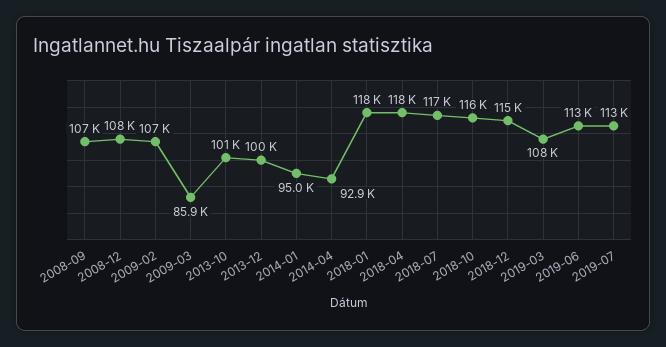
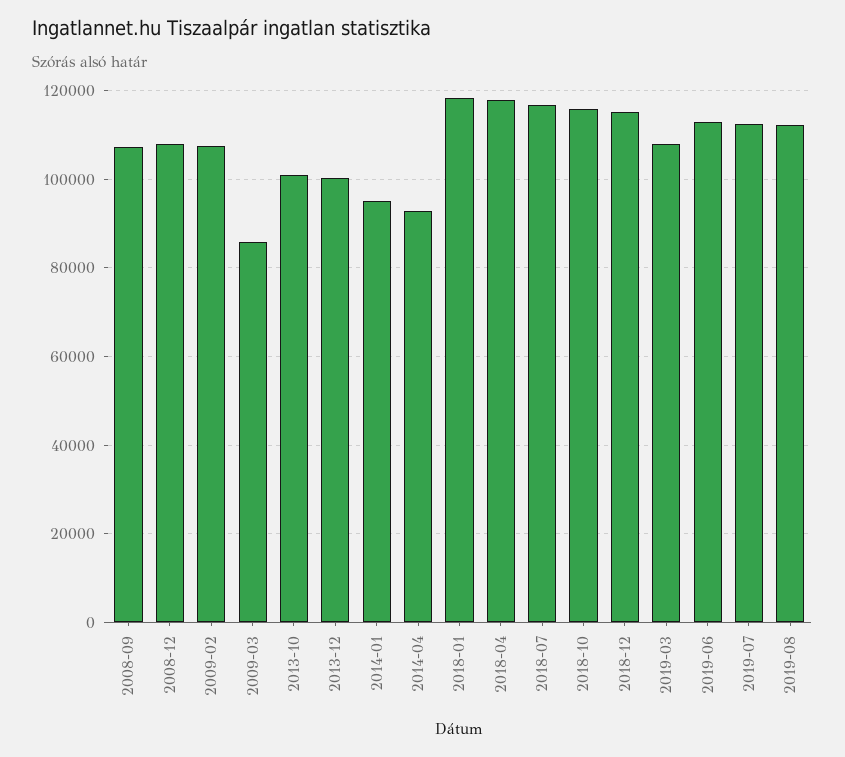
2019-08: none -> 112000

